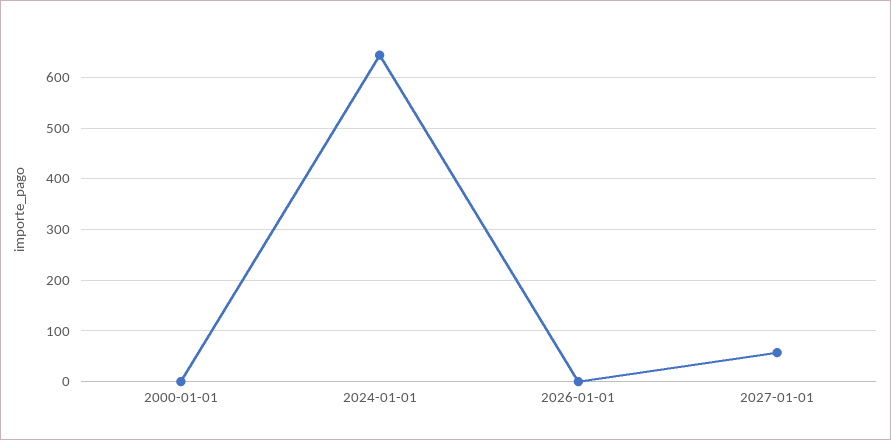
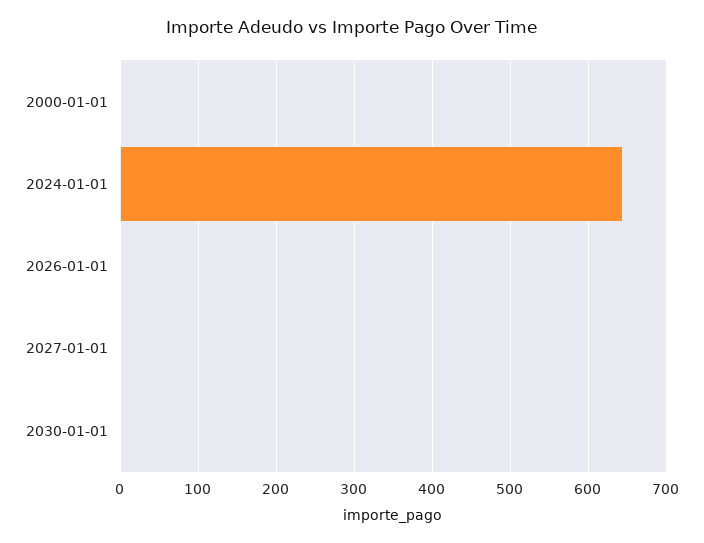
2027-01-01: 60 -> 0
2030-01-01: none -> 0

